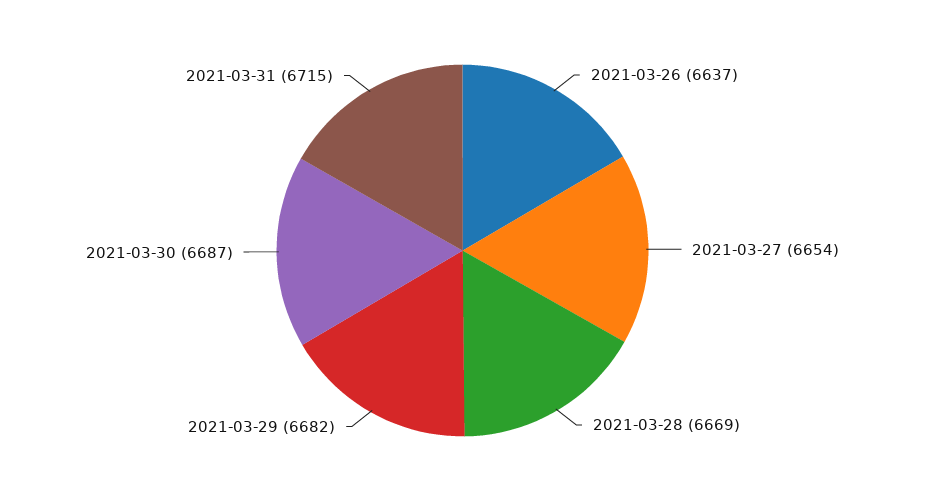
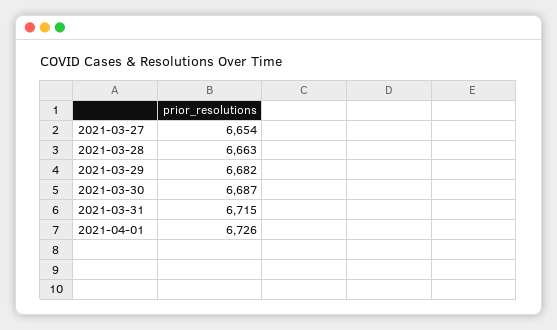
2021-03-26: 6637 -> none
2021-03-28: 6669 -> 6663
2021-04-01: none -> 6726

